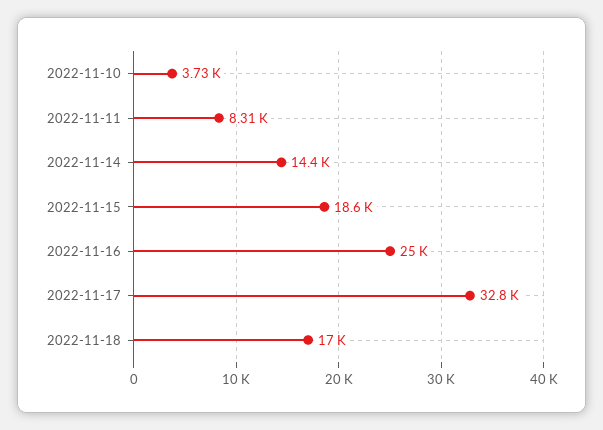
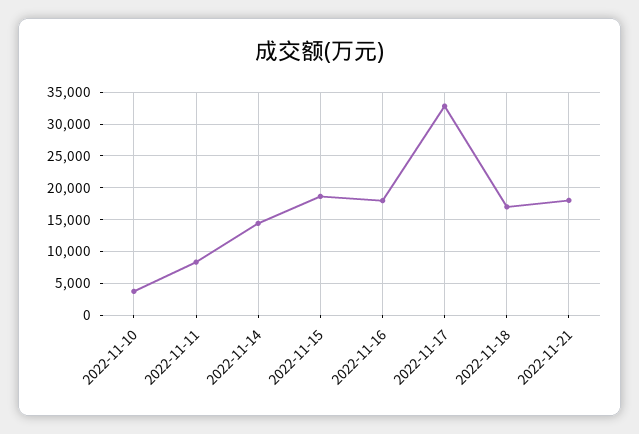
2022-11-16: 25000 -> 18000
2022-11-21: none -> 18000

